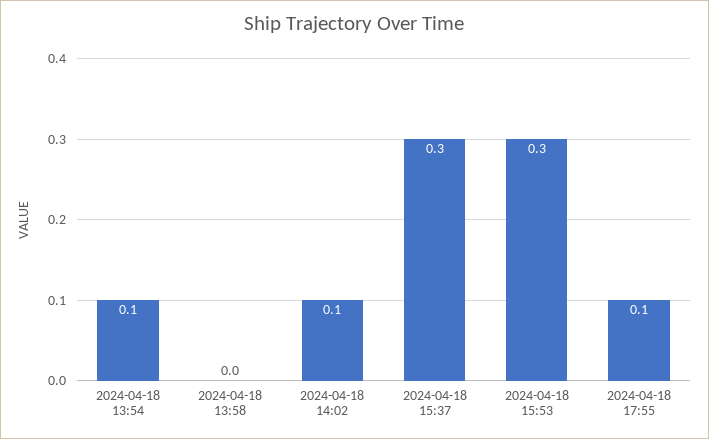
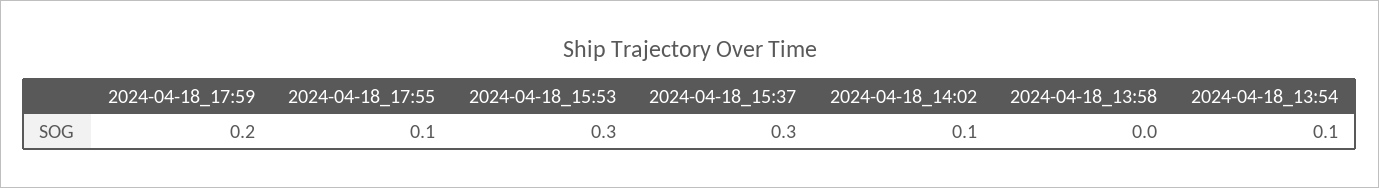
2024-04-18_17:59: none -> 0.2

